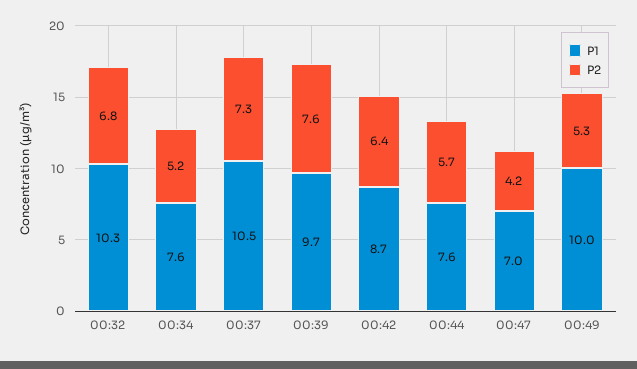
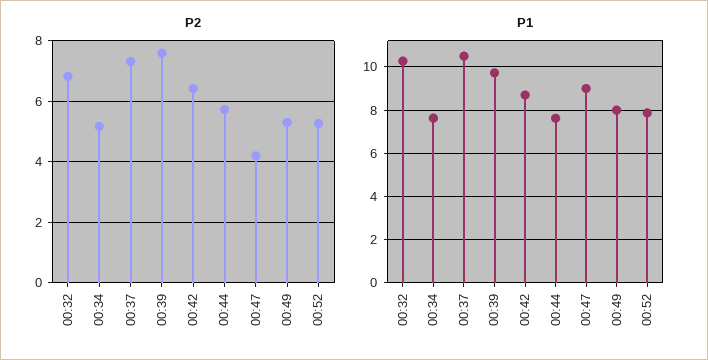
P1, 00:47: 7 -> 9
P1, 00:49: 10 -> 8
P2, 00:52: none -> 5.2
P1, 00:52: none -> 8

